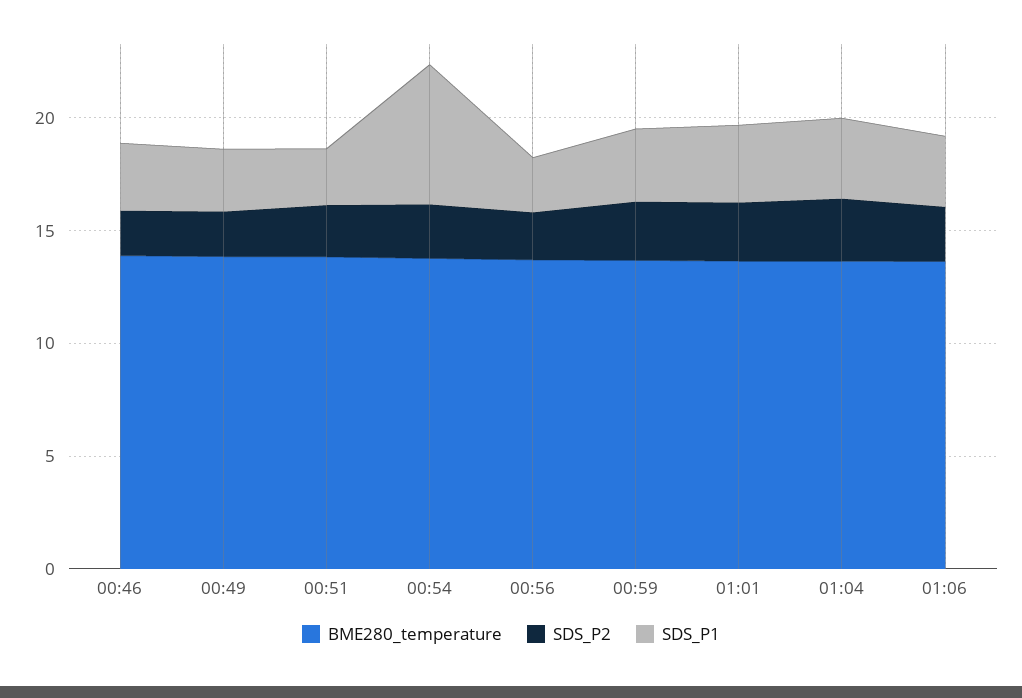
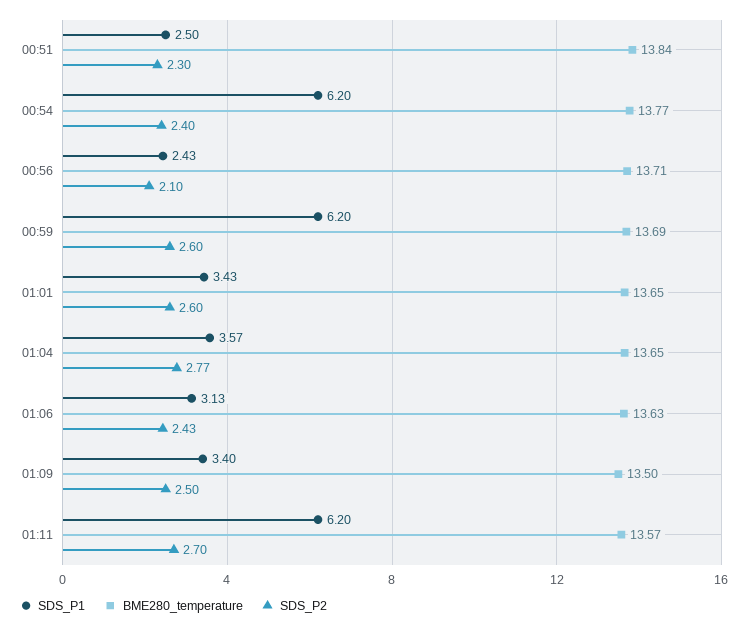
BME280_temperature, 00:46: 14 -> none
SDS_P2, 00:46: 2 -> none
SDS_P1, 00:46: 3 -> none
BME280_temperature, 00:49: 14 -> none
SDS_P2, 00:49: 2 -> none
SDS_P1, 00:49: 3 -> none
SDS_P1, 00:59: 3 -> 6.2
SDS_P1, 01:09: none -> 3.4
BME280_temperature, 01:09: none -> 13.5
SDS_P2, 01:09: none -> 2.5
SDS_P1, 01:11: none -> 6.2
BME280_temperature, 01:11: none -> 13.57
SDS_P2, 01:11: none -> 2.7

